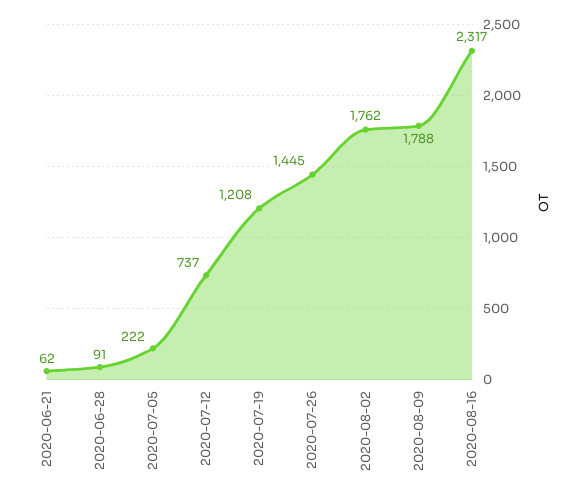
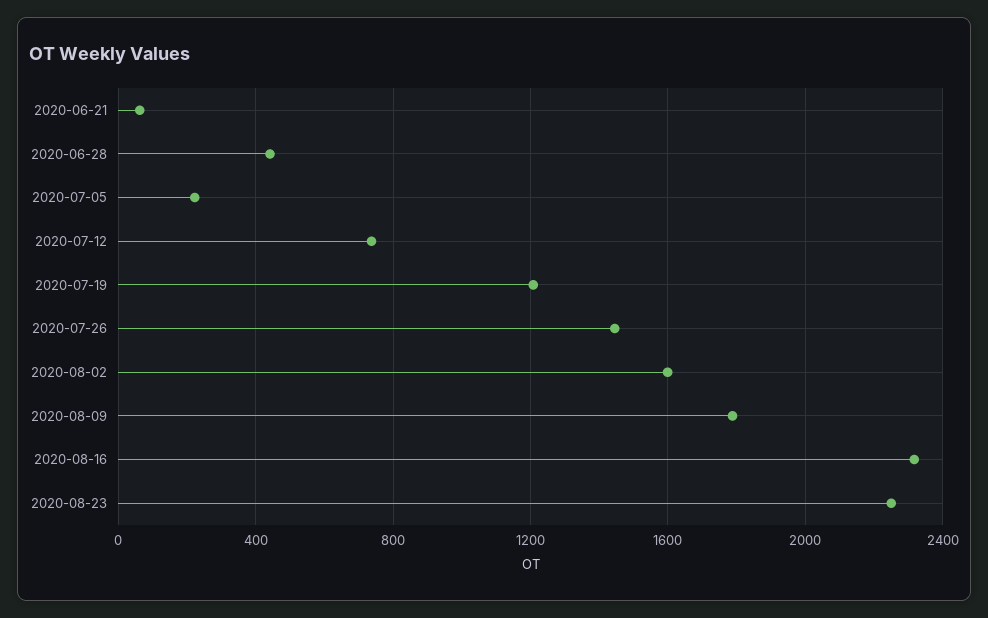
2020-06-28: 91 -> 450
2020-08-02: 1762 -> 1600
2020-08-23: none -> 2250

